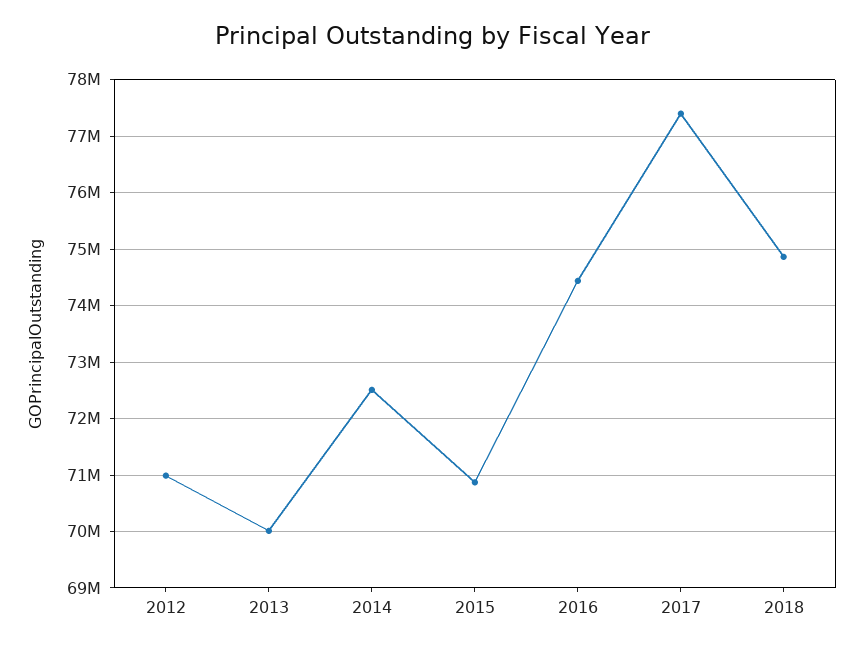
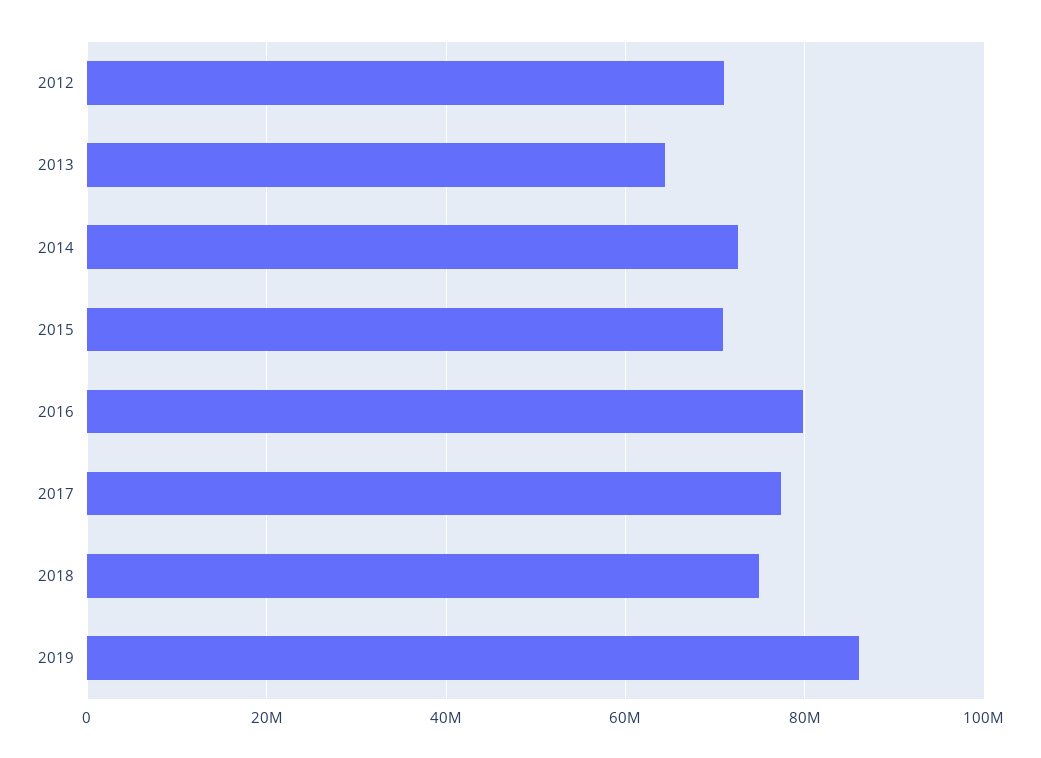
2013: 70000000 -> 64000000
2016: 74400000 -> 80000000
2019: none -> 86000000

